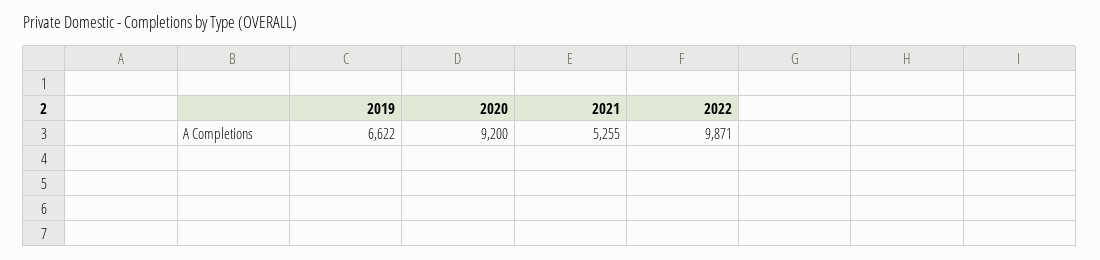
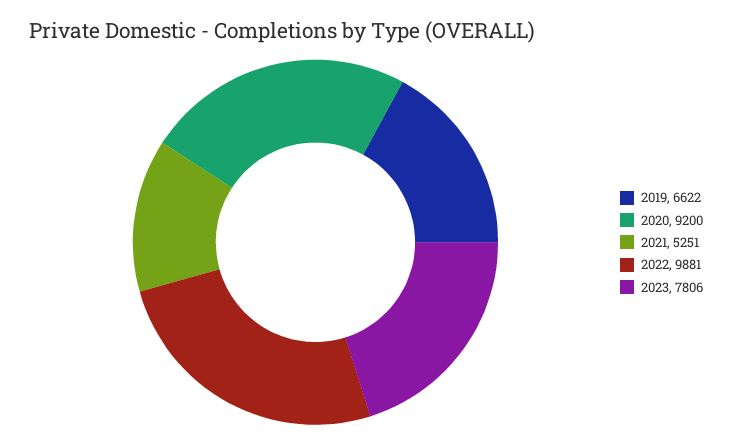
2021: 5255 -> 5251
2022: 9871 -> 9881
2023: none -> 7806

